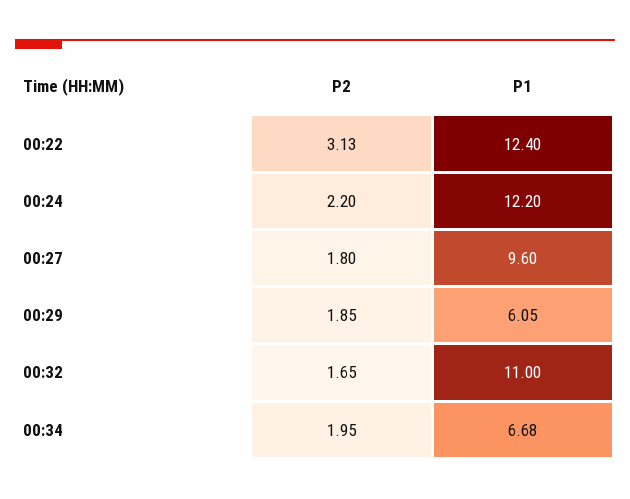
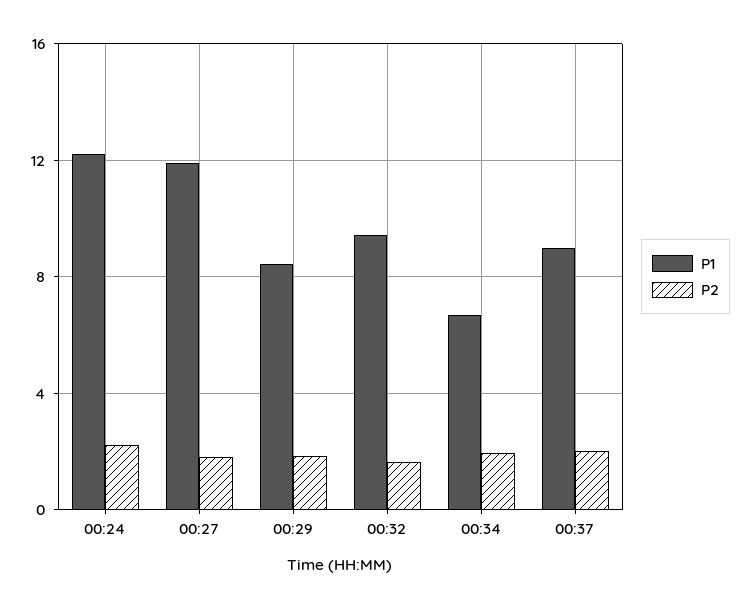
P2, 00:22: 3.13 -> none
P1, 00:22: 12.4 -> none
P1, 00:27: 9.6 -> 12
P1, 00:29: 6.05 -> 8.5
P1, 00:32: 11 -> 9.5
P1, 00:37: none -> 9
P2, 00:37: none -> 2

